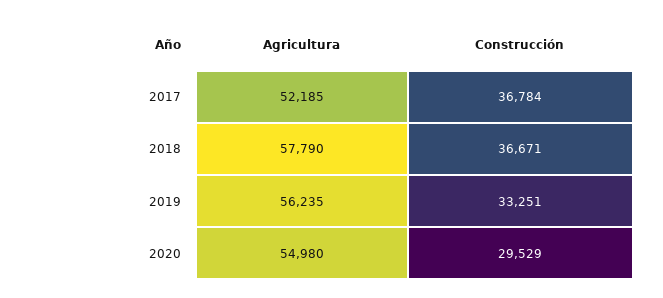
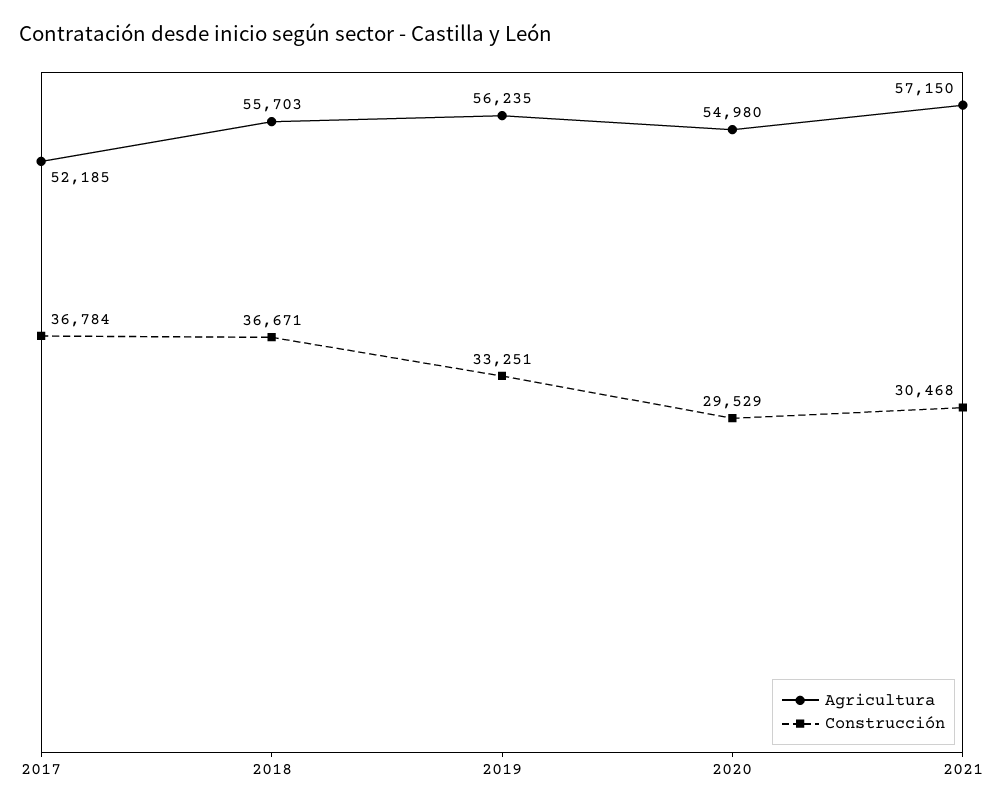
Agricultura, 2018: 57790 -> 55703
Agricultura, 2021: none -> 57150
Construcción, 2021: none -> 30468

